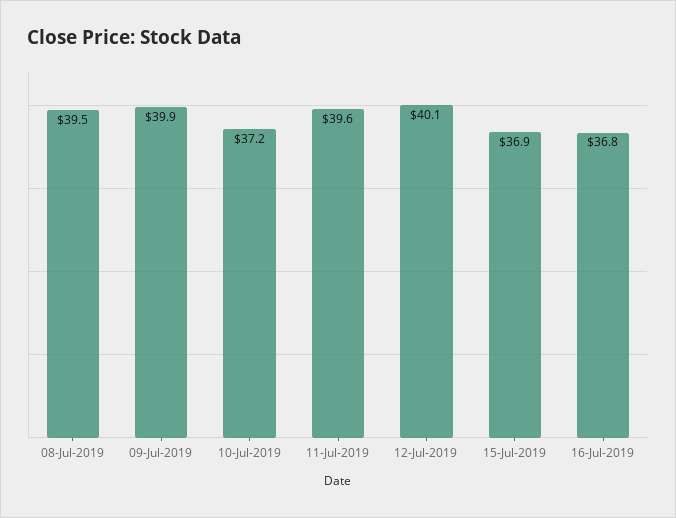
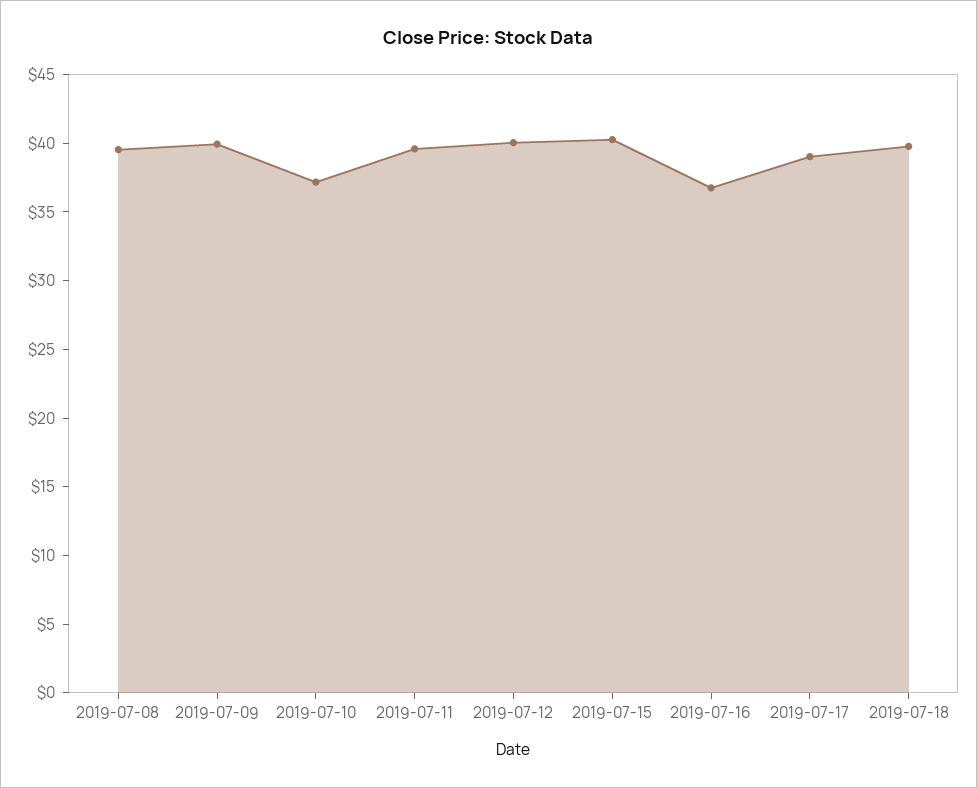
15-Jul-2019: 36.9 -> 40
2019-07-17: none -> 39
2019-07-18: none -> 40

